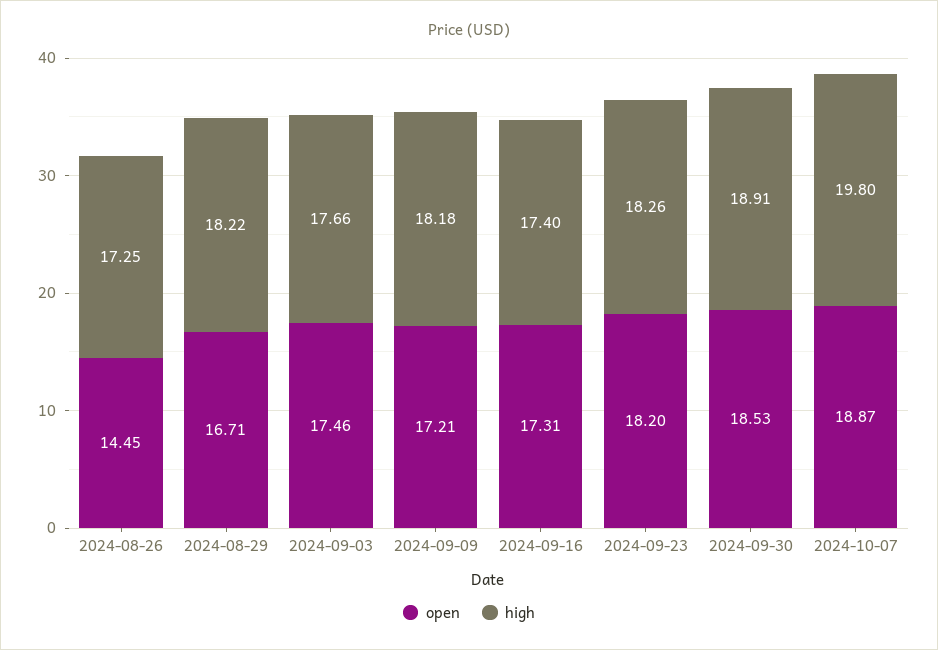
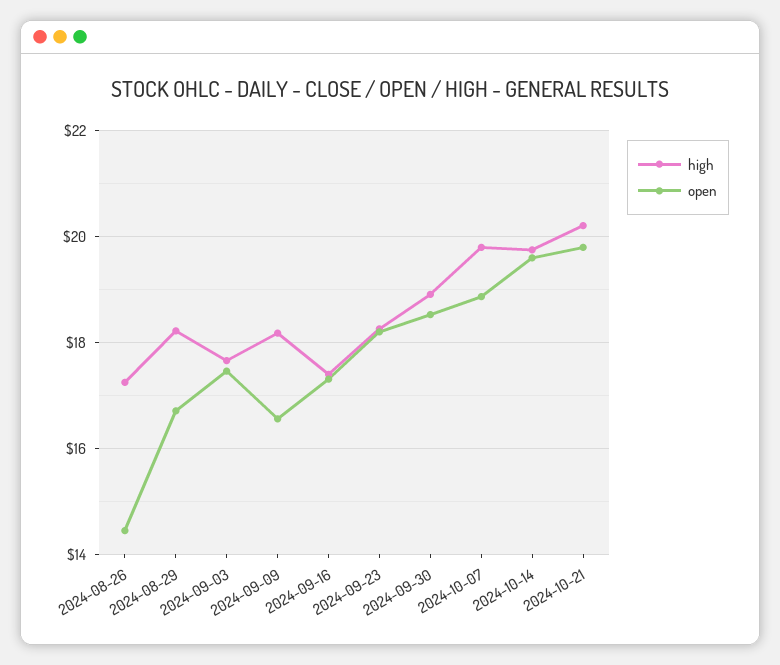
open, 2024-09-09: 17.21 -> 16.6
high, 2024-10-14: none -> 19.8
open, 2024-10-14: none -> 19.6
high, 2024-10-21: none -> 20.2
open, 2024-10-21: none -> 19.8

